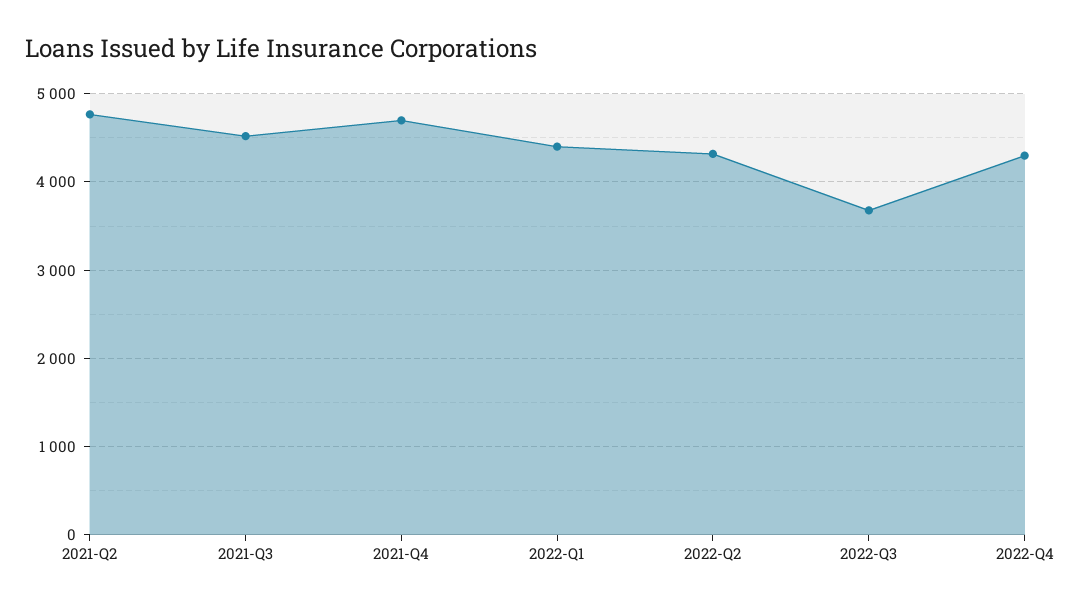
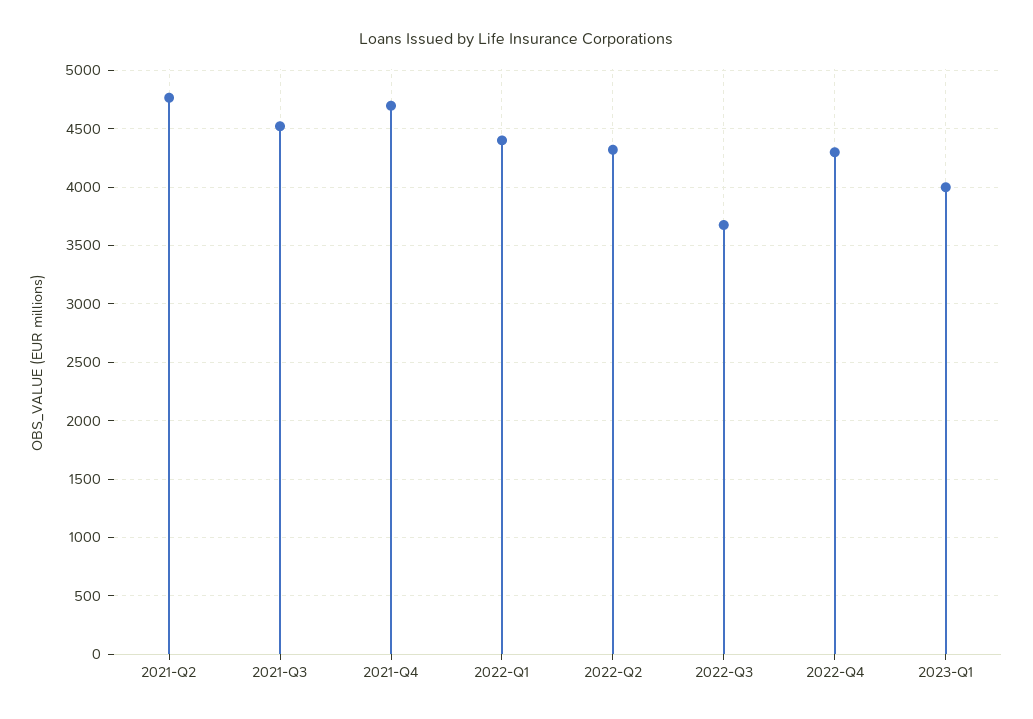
2023-Q1: none -> 4000

